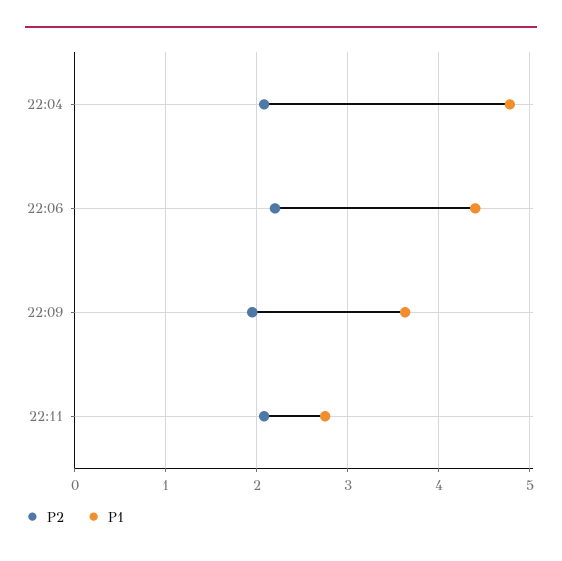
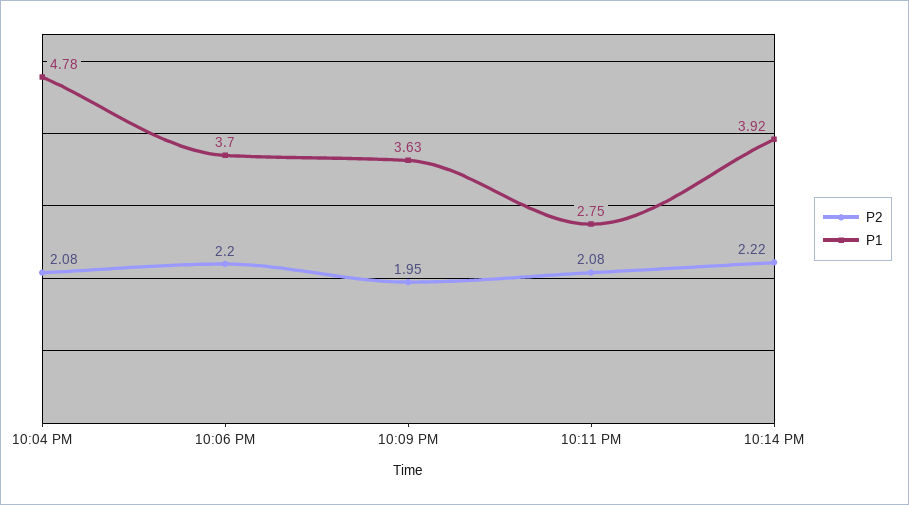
P1, 22:06: 4.4 -> 3.7
P2, 10:14 PM: none -> 2.22
P1, 10:14 PM: none -> 3.92

